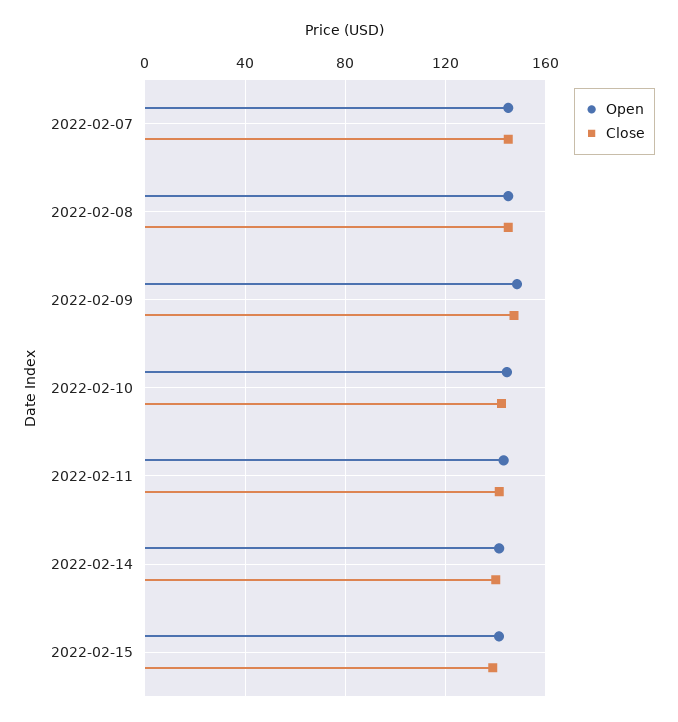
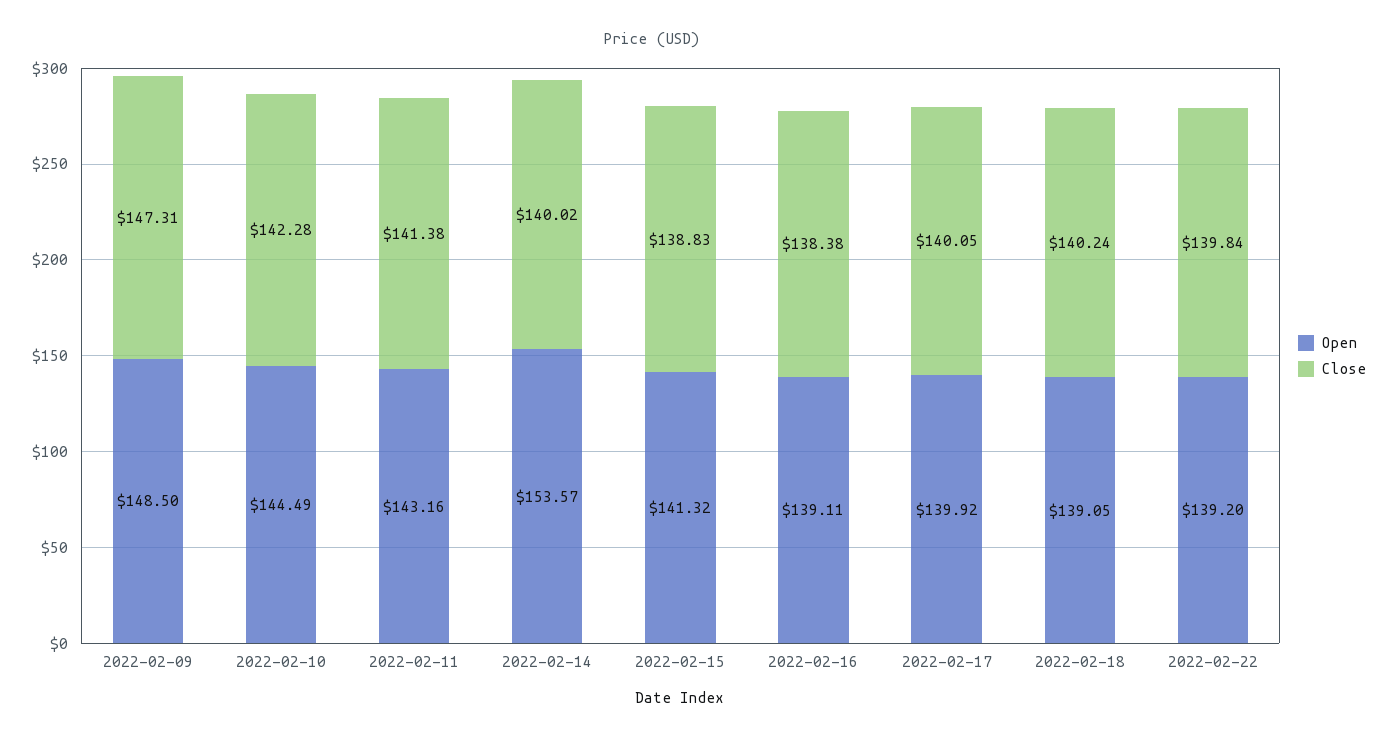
Open, 2022-02-07: 145 -> none
Close, 2022-02-07: 145 -> none
Open, 2022-02-08: 145 -> none
Close, 2022-02-08: 145 -> none
Open, 2022-02-14: 140 -> 153.57
Open, 2022-02-16: none -> 139.11
Close, 2022-02-16: none -> 138.38
Open, 2022-02-17: none -> 139.92
Close, 2022-02-17: none -> 140.05
Open, 2022-02-18: none -> 139.05
Close, 2022-02-18: none -> 140.24
Open, 2022-02-22: none -> 139.2
Close, 2022-02-22: none -> 139.84

